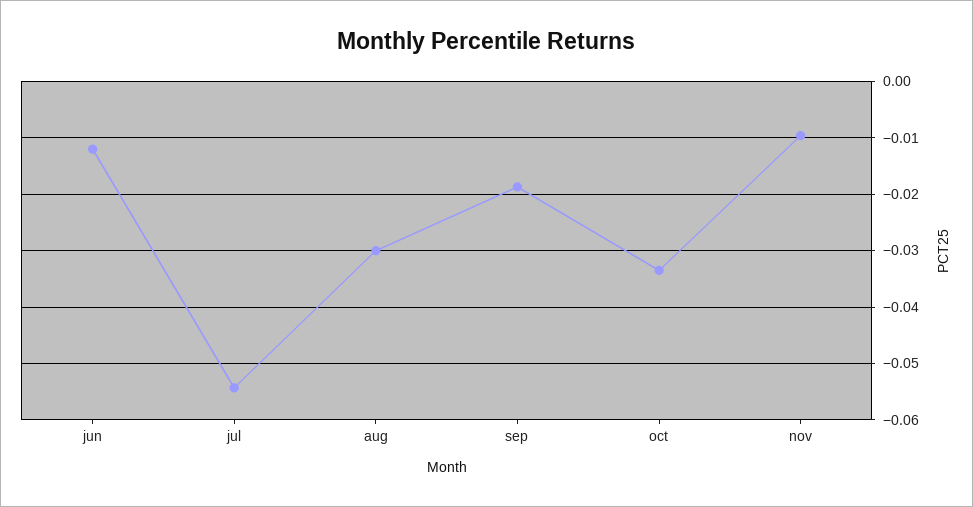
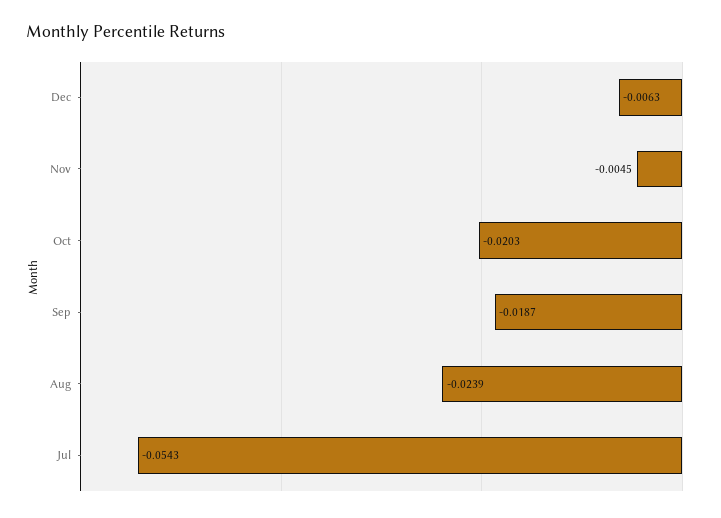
jun: -0.012 -> none
aug: -0.03 -> -0.0239
oct: -0.034 -> -0.0203
nov: -0.01 -> -0.0045
Dec: none -> -0.0063

